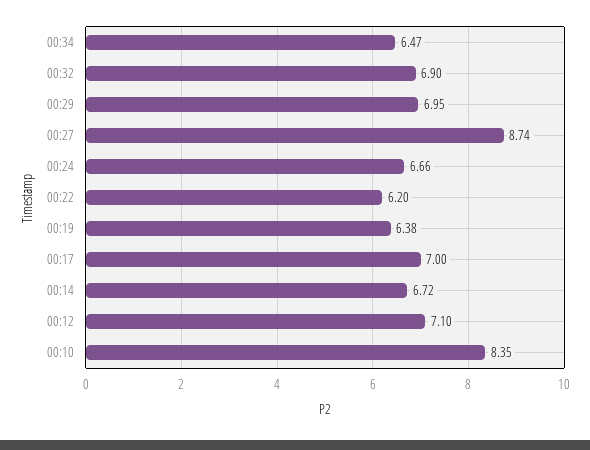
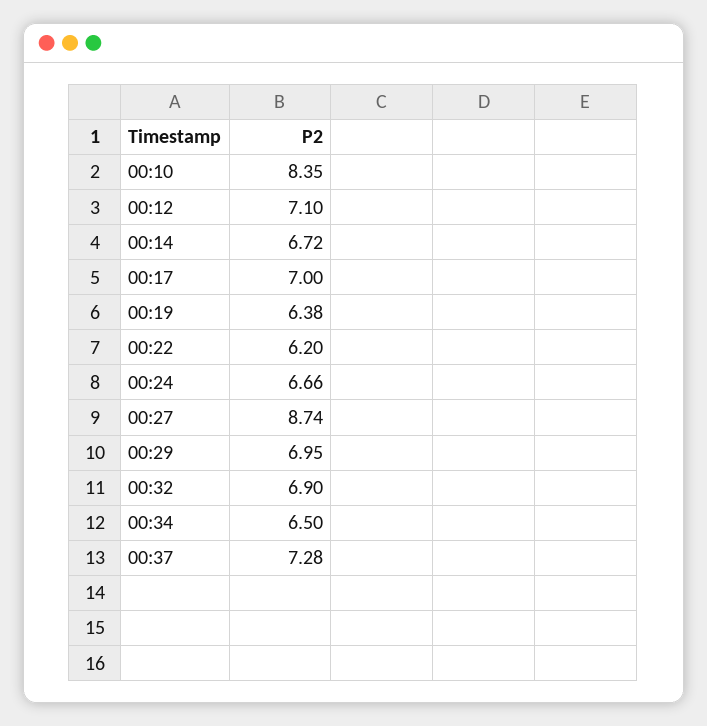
00:34: 6.47 -> 6.5
00:37: none -> 7.28

